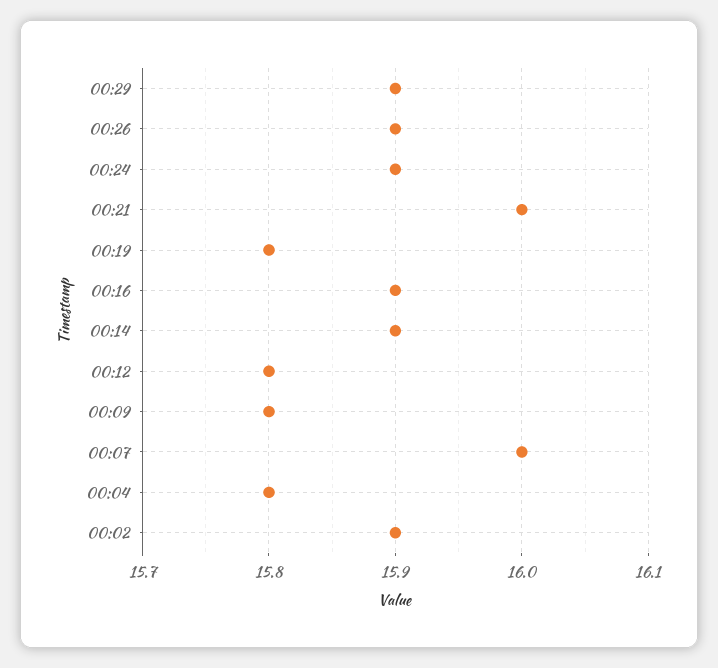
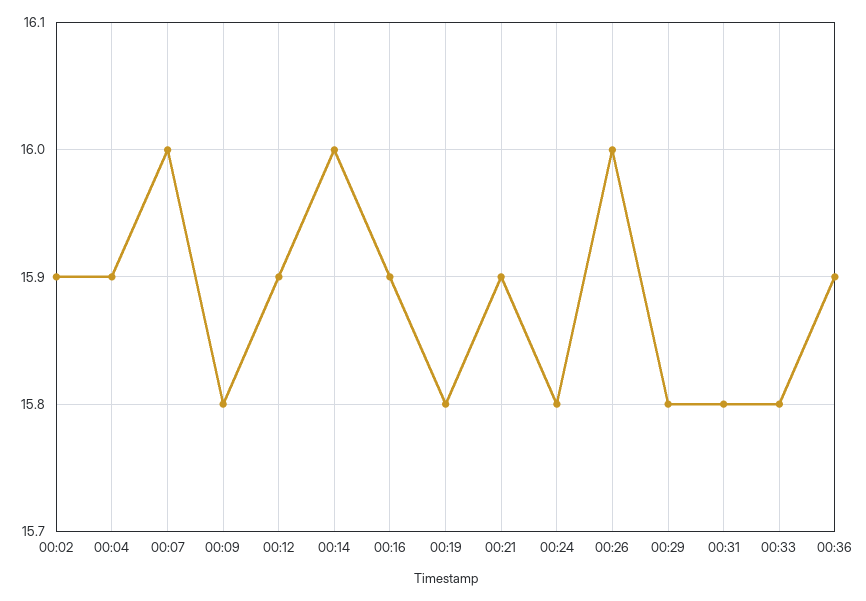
00:29: 15.9 -> 15.8
00:26: 15.9 -> 16
00:24: 15.9 -> 15.8
00:21: 16 -> 15.9
00:14: 15.9 -> 16
00:12: 15.8 -> 15.9
00:04: 15.8 -> 15.9
00:31: none -> 15.8
00:33: none -> 15.8
00:36: none -> 15.9

